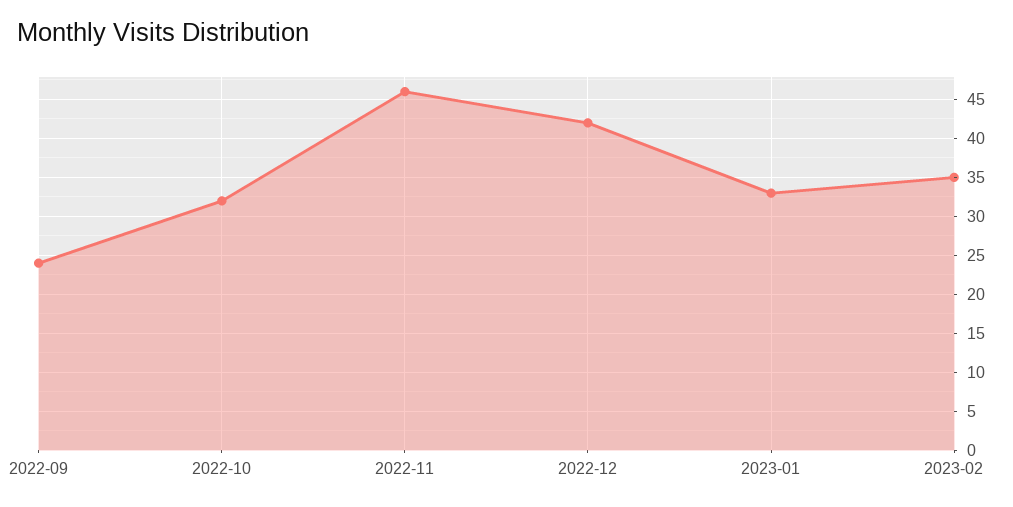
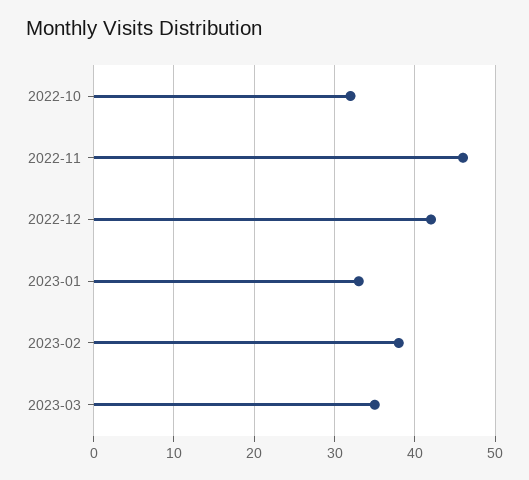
2022-09: 24 -> none
2023-02: 35 -> 38
2023-03: none -> 35

